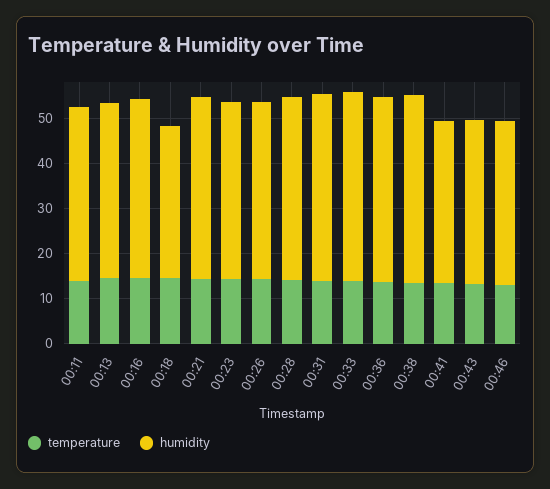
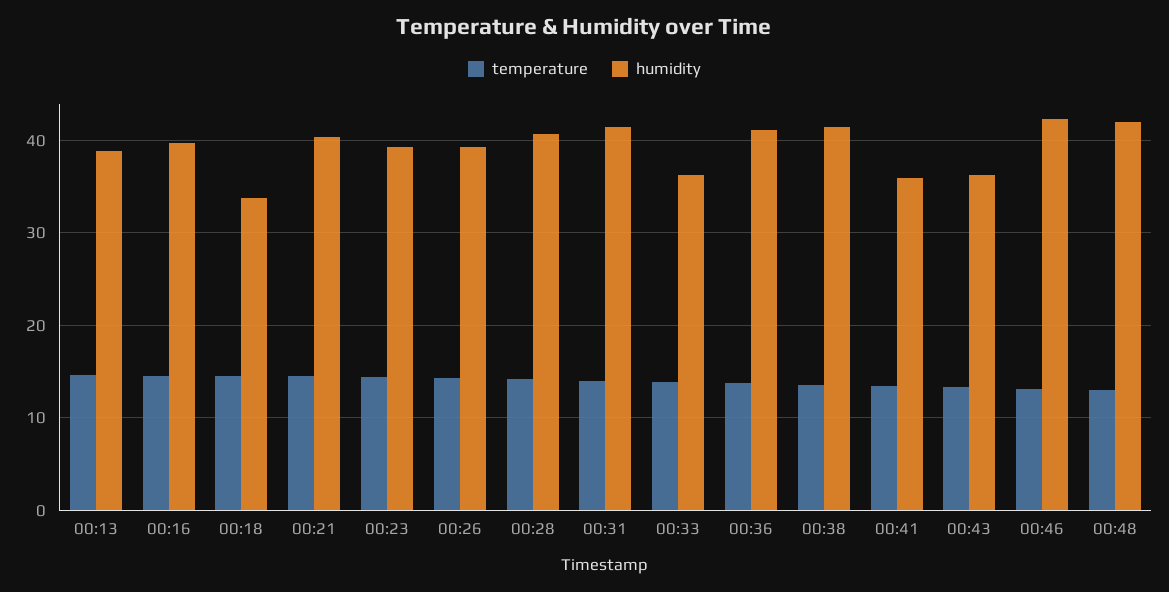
temperature, 00:11: 14 -> none
humidity, 00:11: 38 -> none
humidity, 00:33: 42 -> 36
humidity, 00:46: 36 -> 42
temperature, 00:48: none -> 13
humidity, 00:48: none -> 42

